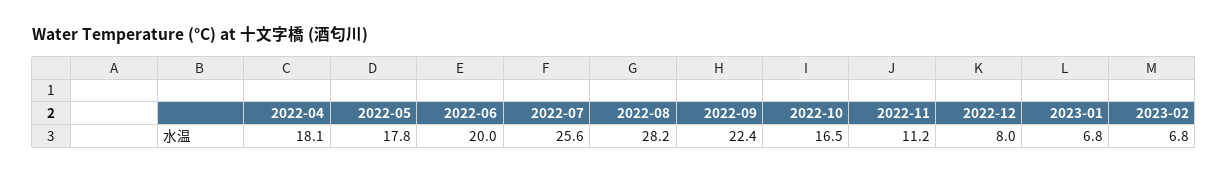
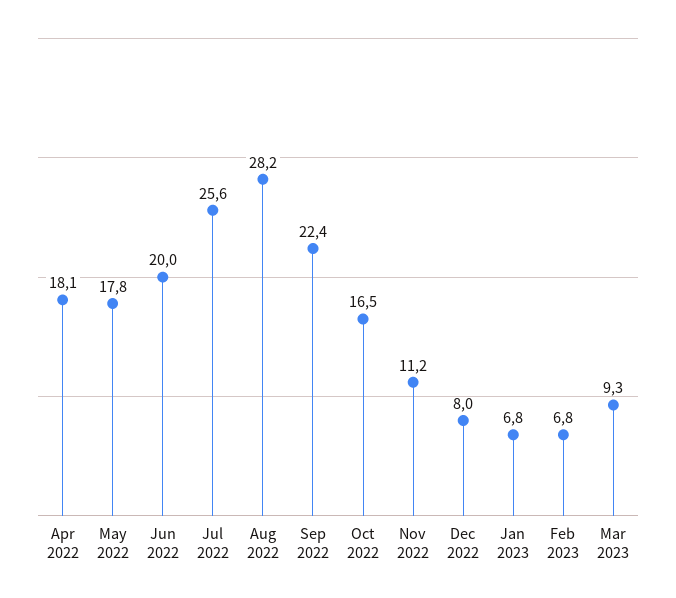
Mar 2023: none -> 9.3

